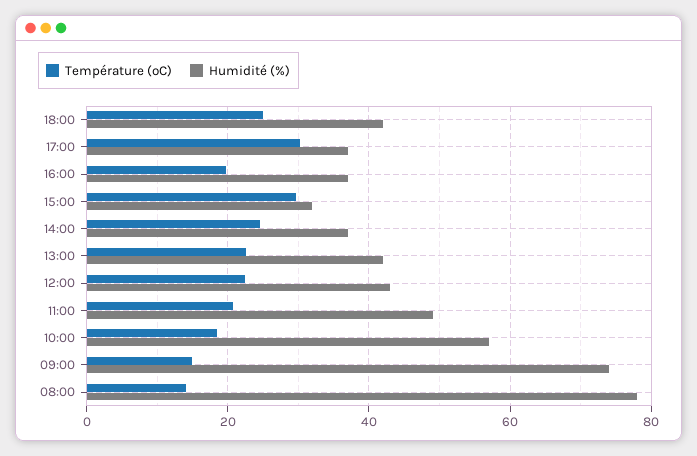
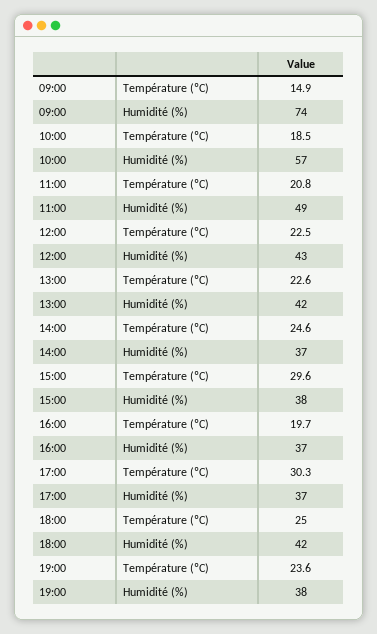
Humidité (%), 15:00: 32 -> 38
Température (ºC), 08:00: 14 -> none
Humidité (%), 08:00: 78 -> none
Température (ºC), 19:00: none -> 23.6
Humidité (%), 19:00: none -> 38

